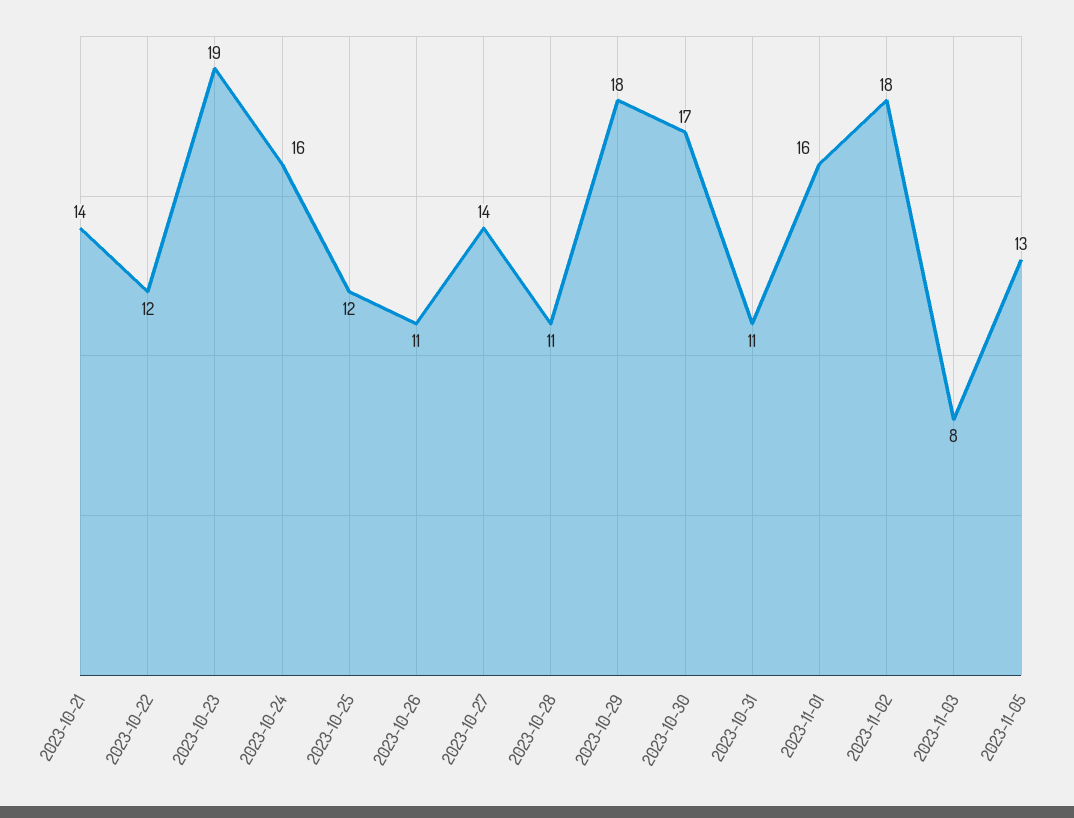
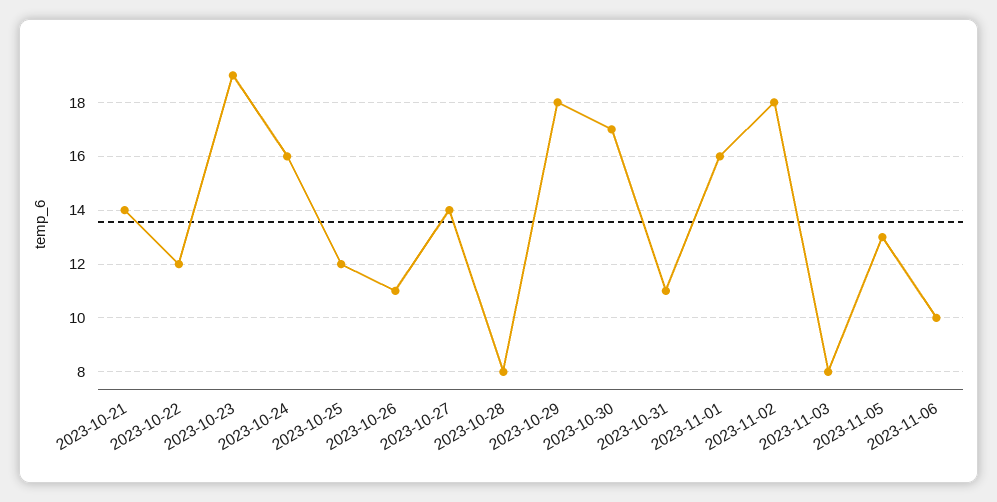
2023-10-28: 11 -> 8
2023-11-06: none -> 10

